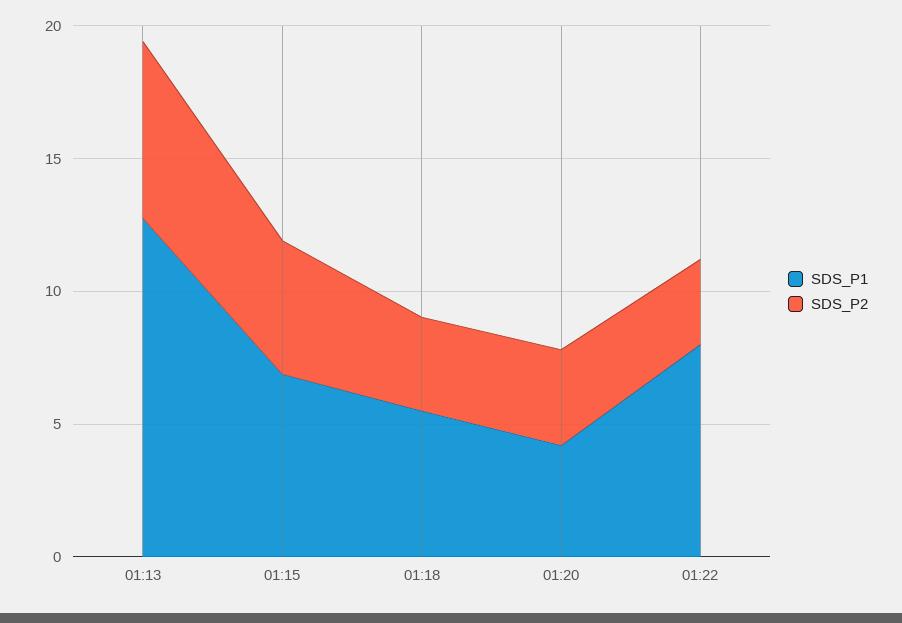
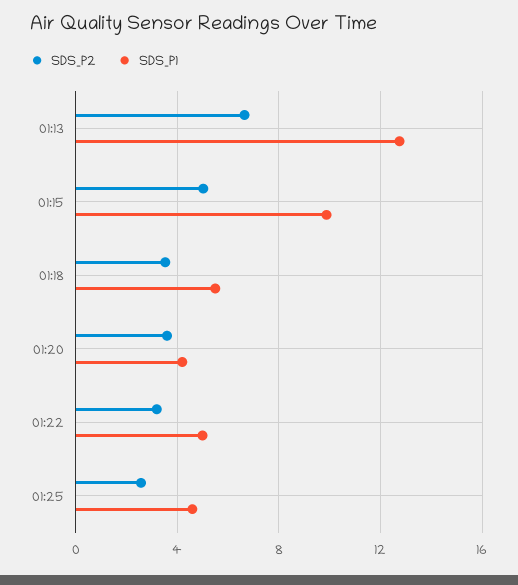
SDS_P1, 01:15: 7 -> 10
SDS_P1, 01:22: 8 -> 5
SDS_P2, 01:25: none -> 2.5
SDS_P1, 01:25: none -> 4.5

